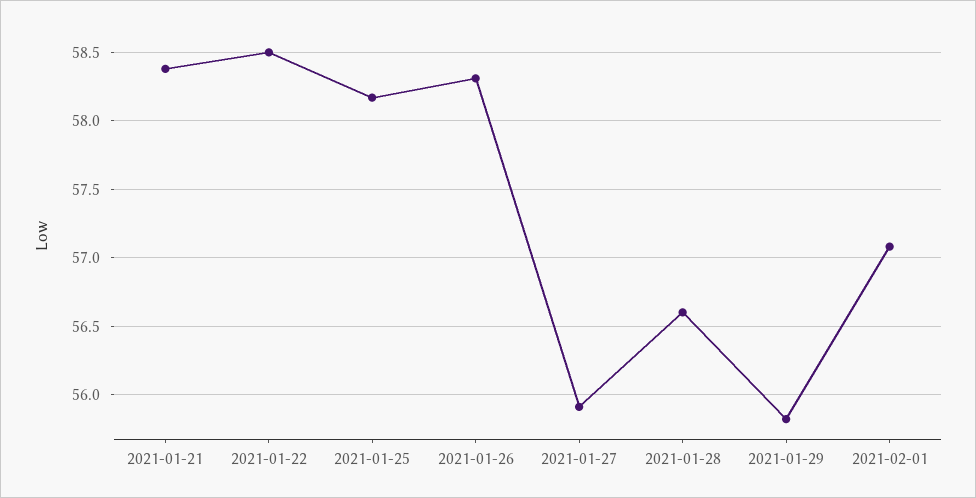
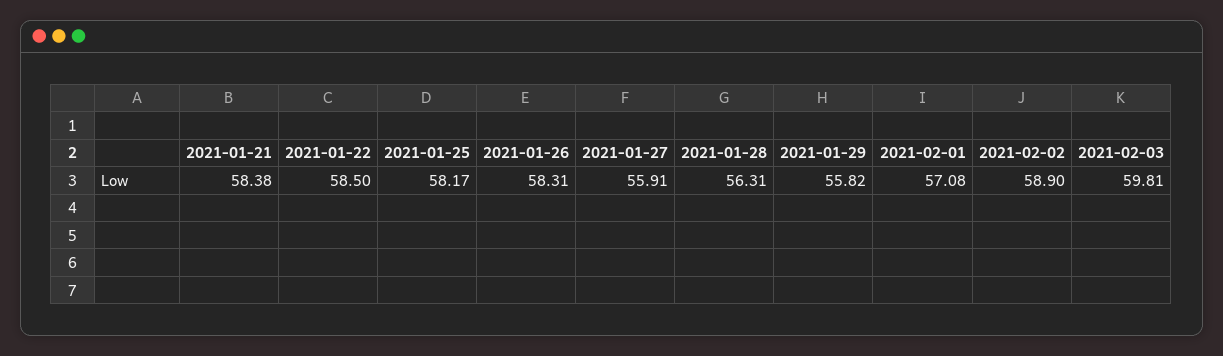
2021-01-28: 56.6 -> 56.31
2021-02-02: none -> 58.9
2021-02-03: none -> 59.81

